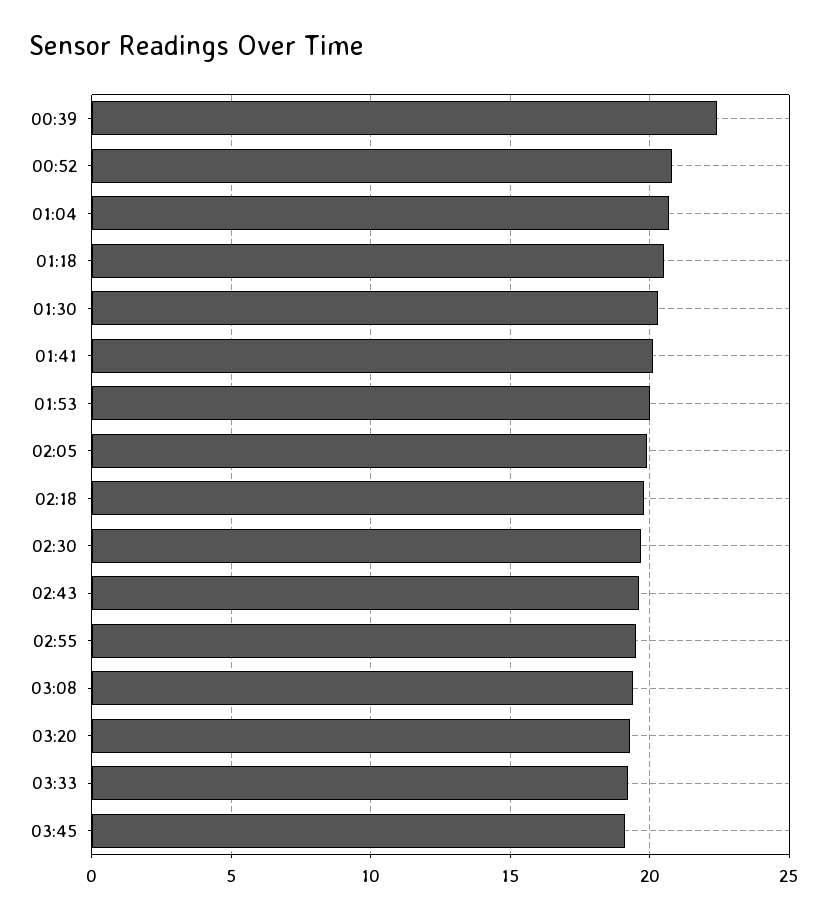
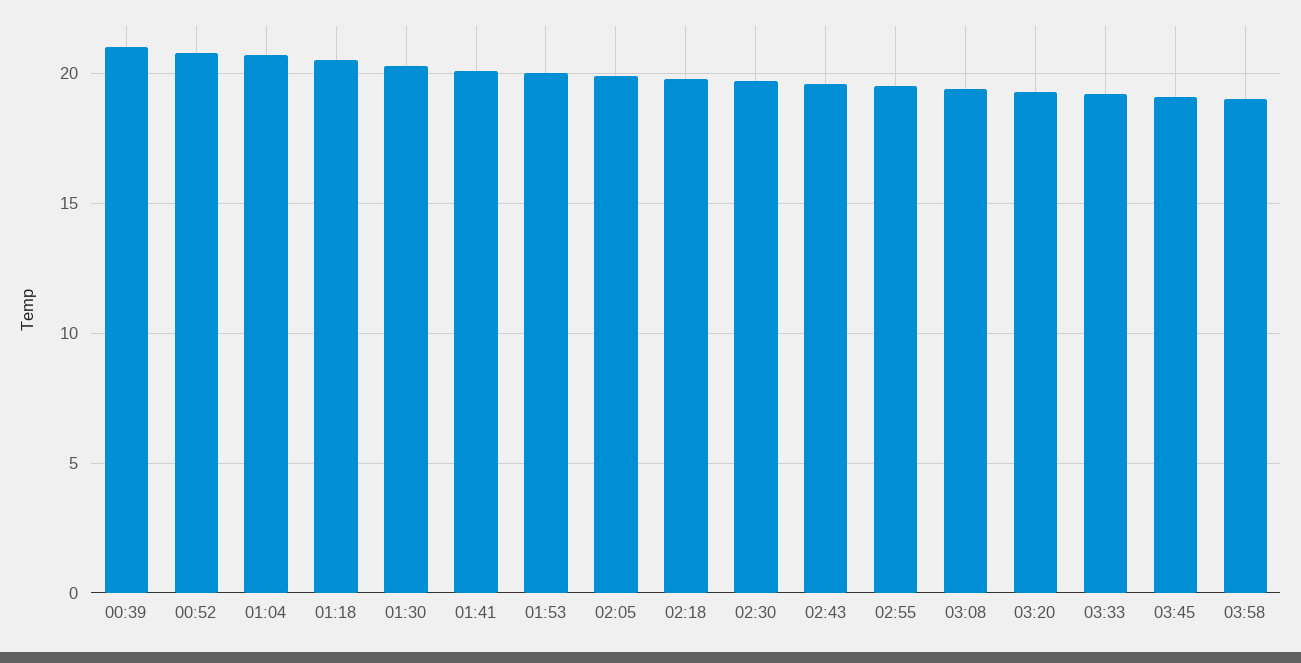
00:39: 22.5 -> 21
03:58: none -> 19

